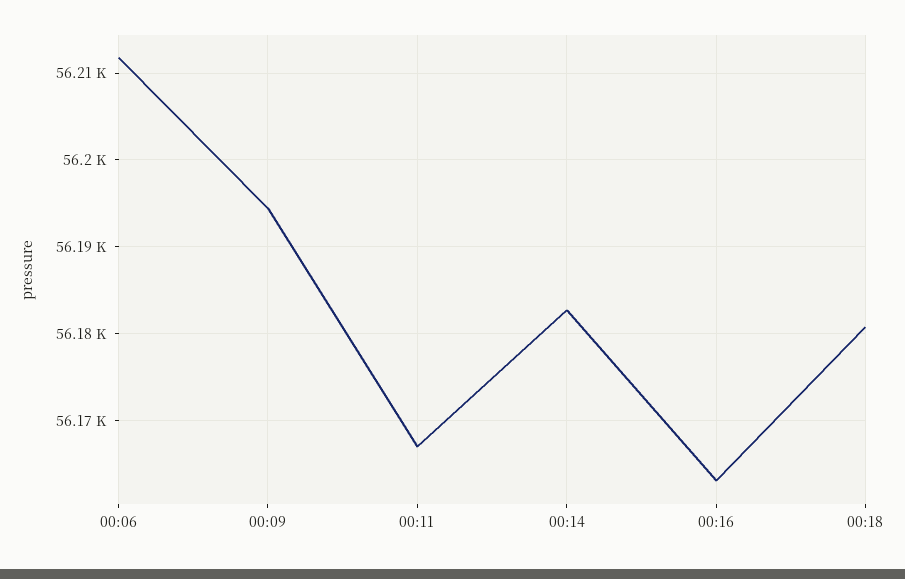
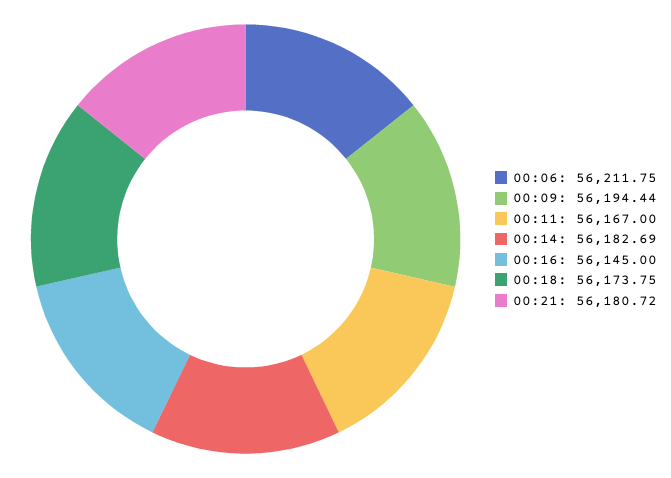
00:16: 56163 -> 56145
00:18: 56181 -> 56173.75
00:21: none -> 56180.72

